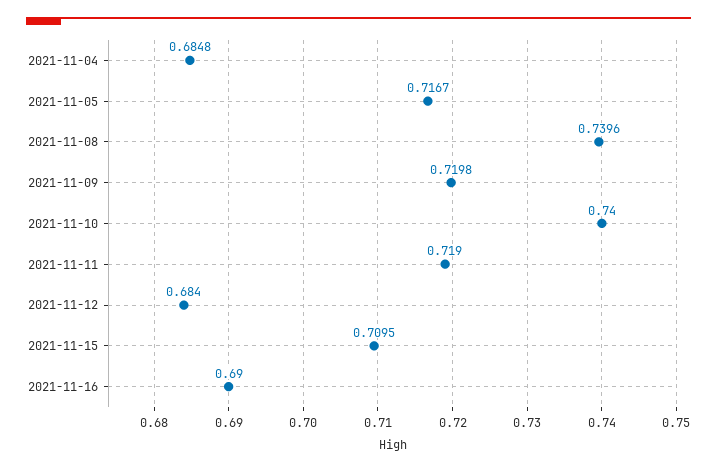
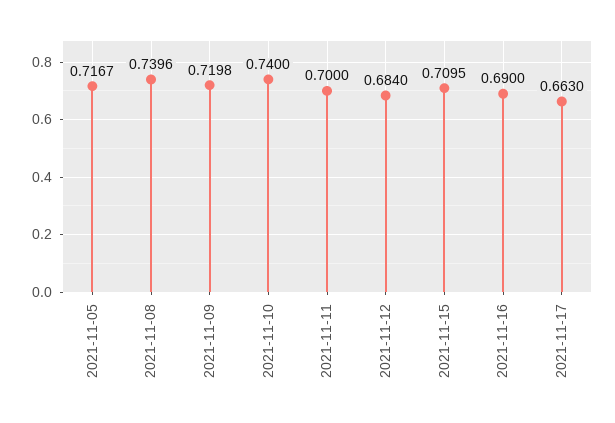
2021-11-04: 0.6848 -> none
2021-11-11: 0.719 -> 0.7
2021-11-17: none -> 0.663

